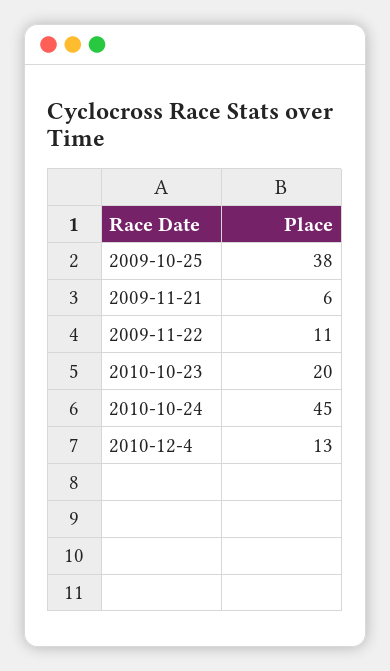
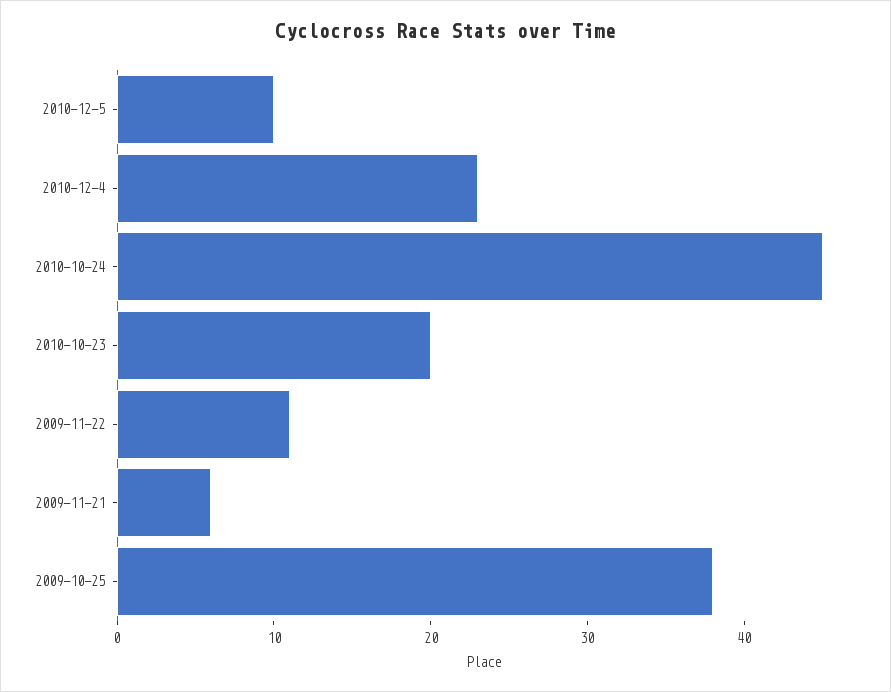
2010-12-4: 13 -> 23
2010-12-5: none -> 10

